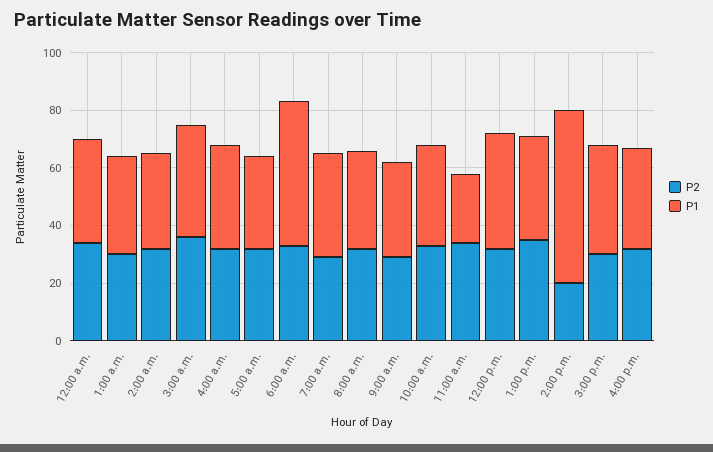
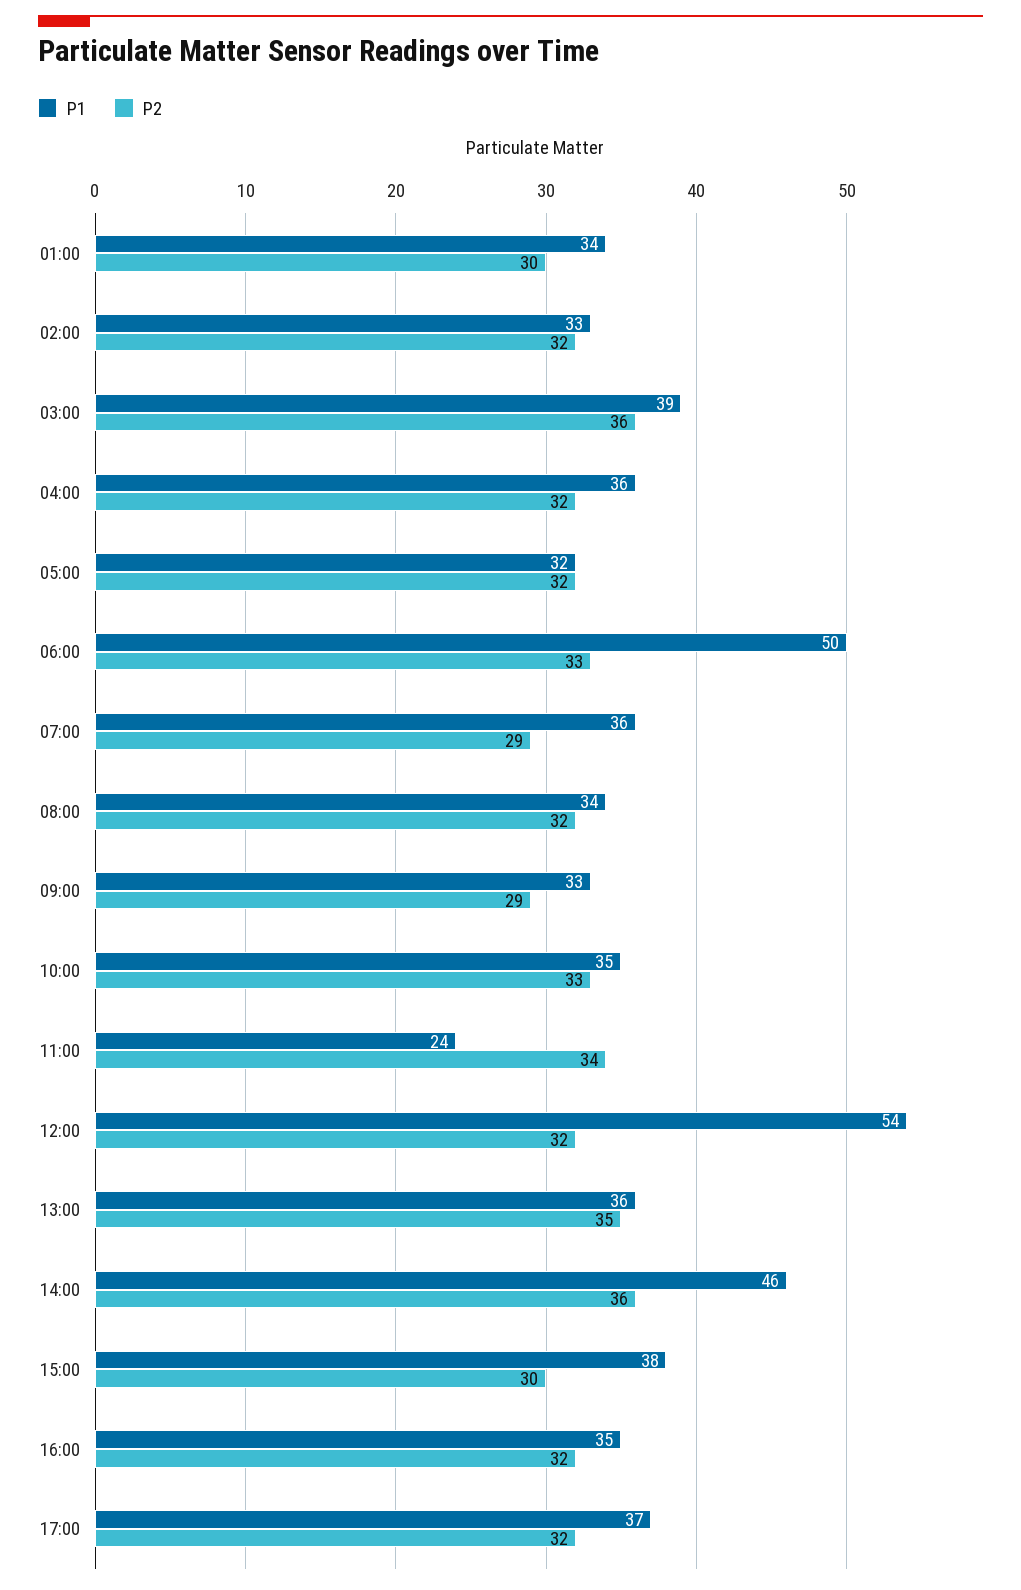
P2, 12:00 a.m.: 35 -> none
P1, 12:00 a.m.: 35 -> none
P1, 12:00 p.m.: 40 -> 54
P2, 2:00 p.m.: 20 -> 36
P1, 2:00 p.m.: 60 -> 46
P1, 17:00: none -> 37
P2, 17:00: none -> 32

